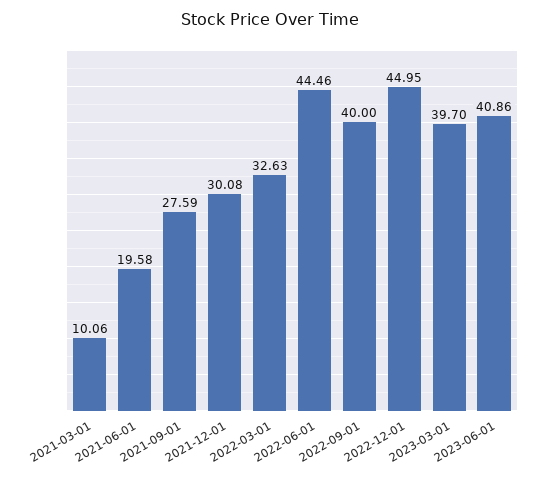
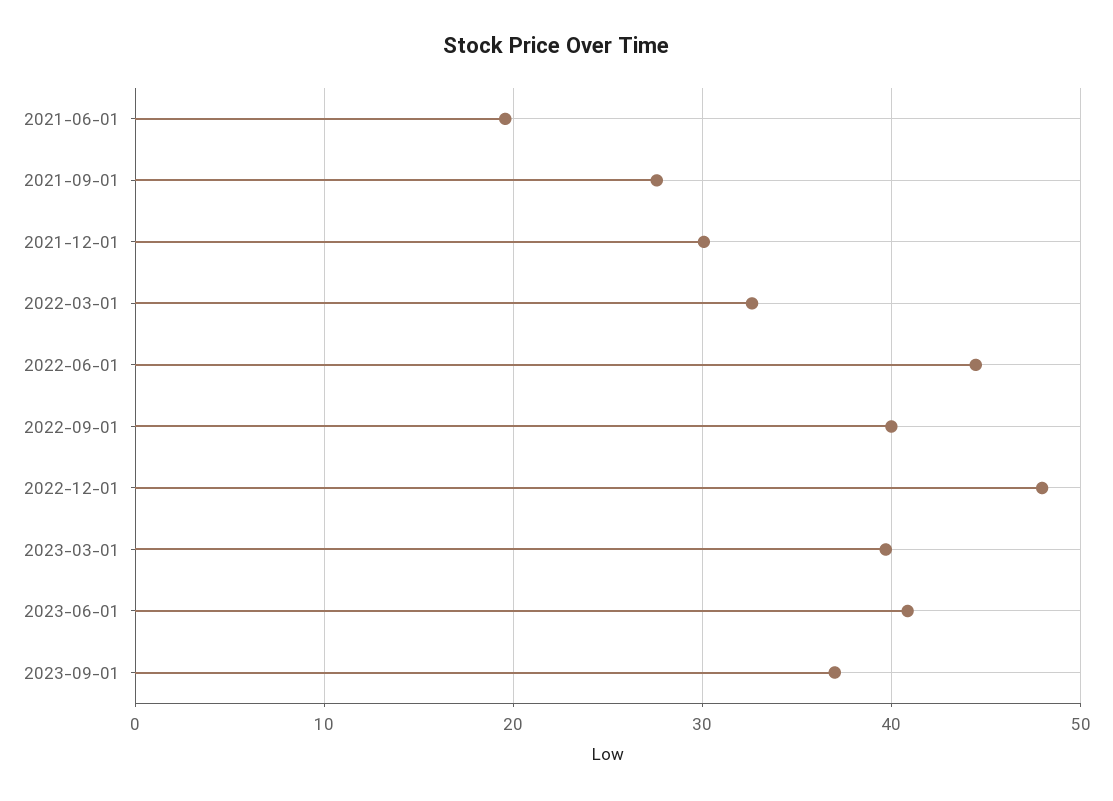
2021-03-01: 10.06 -> none
2022-12-01: 44.95 -> 48
2023-09-01: none -> 37

